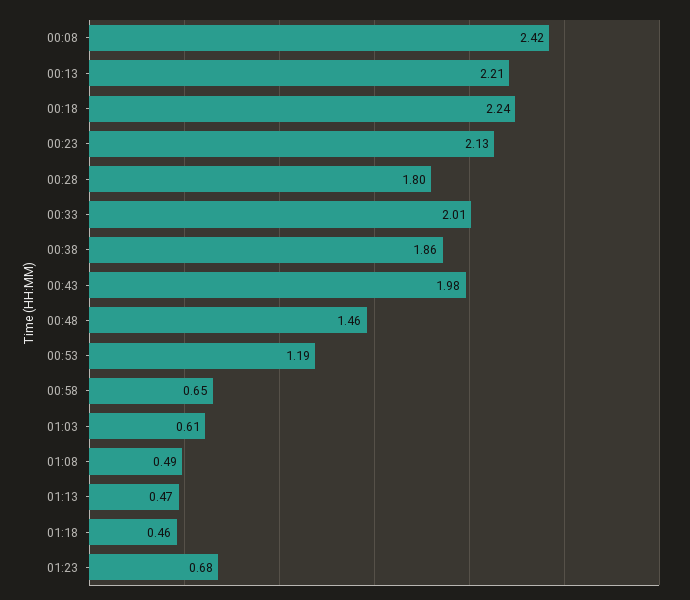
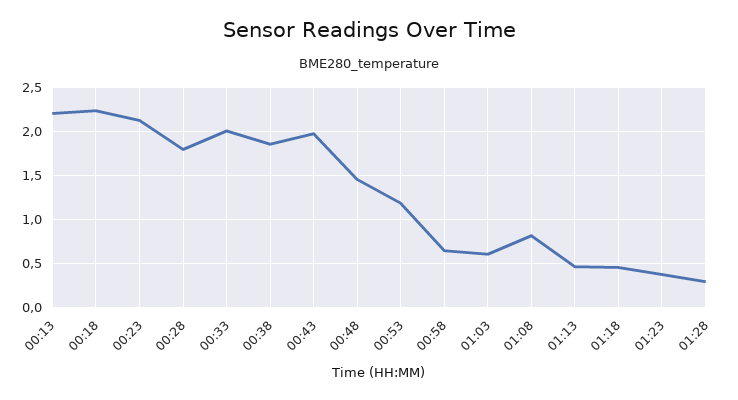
00:08: 2.42 -> none
01:08: 0.49 -> 0.8
01:23: 0.68 -> 0.4
01:28: none -> 0.3

